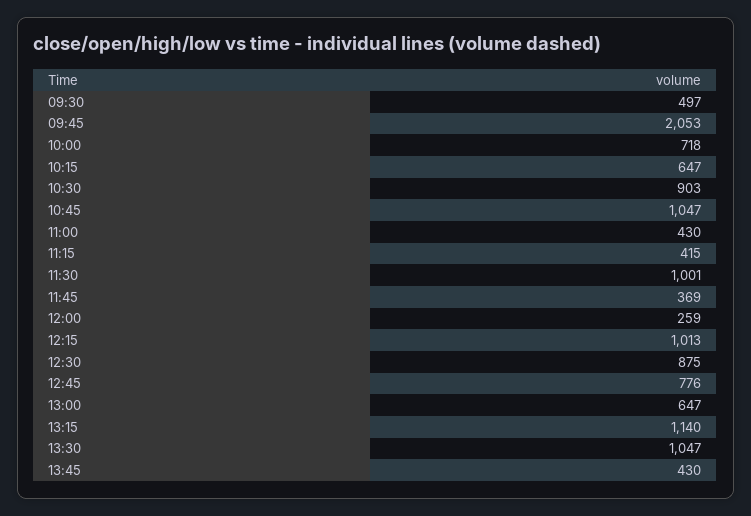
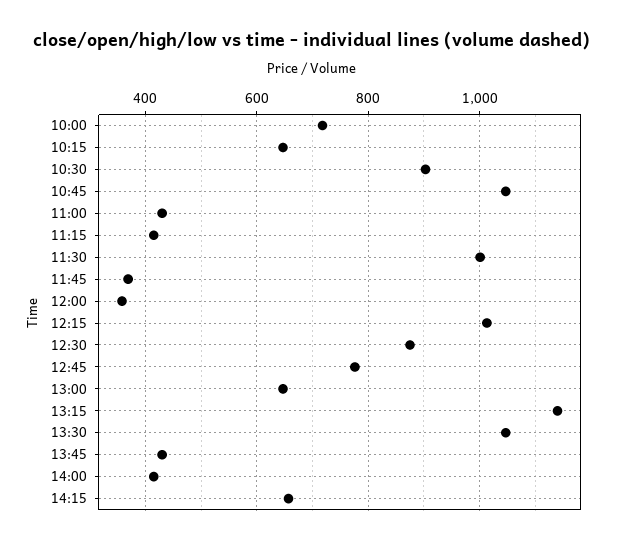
09:30: 497 -> none
09:45: 2053 -> none
12:00: 259 -> 360
14:00: none -> 420
14:15: none -> 660

